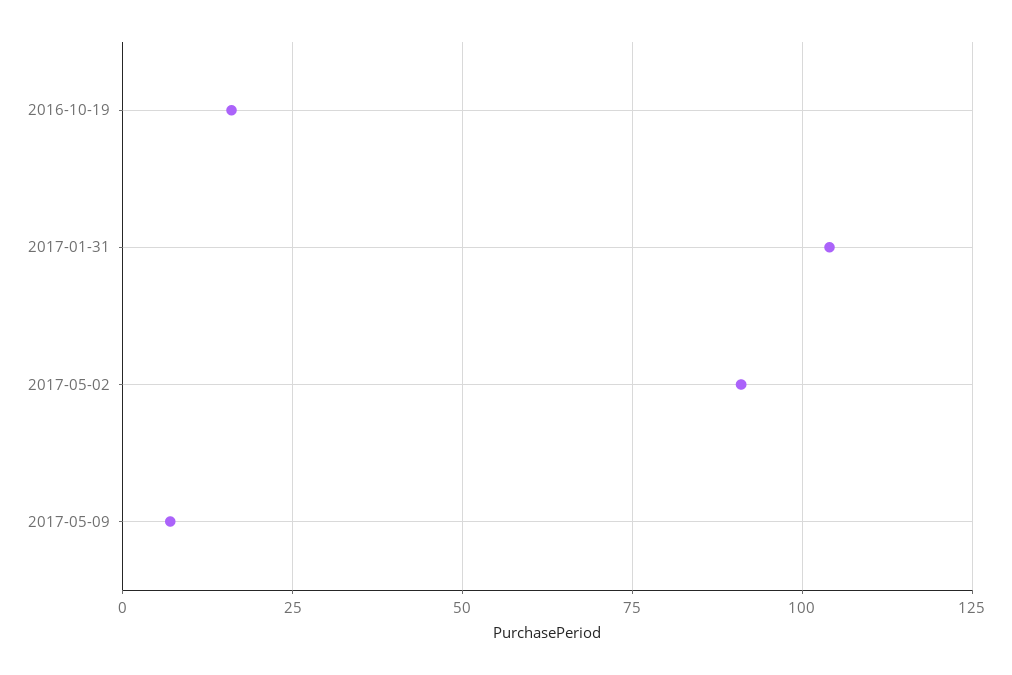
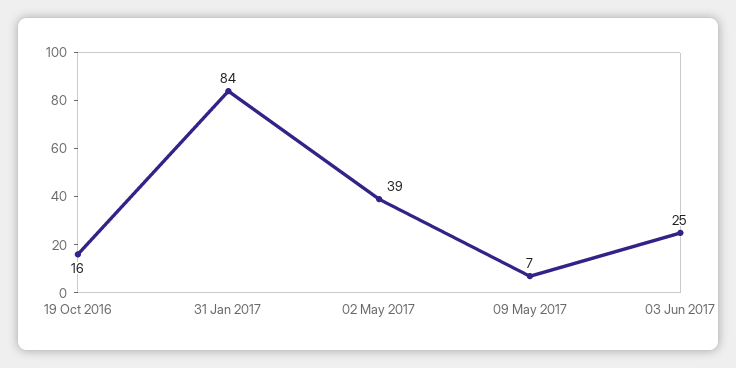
2017-01-31: 105 -> 84
2017-05-02: 90 -> 39
03 Jun 2017: none -> 25

